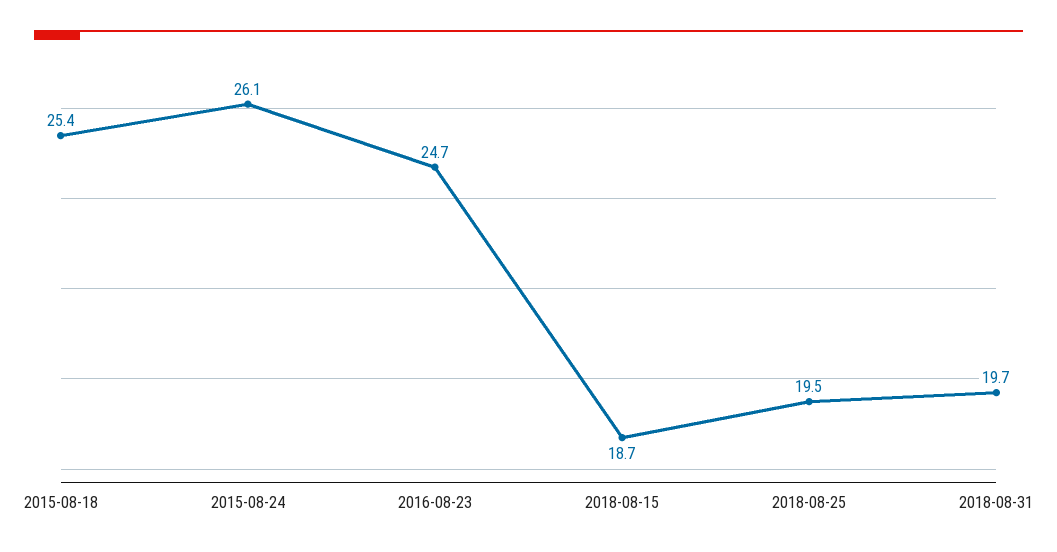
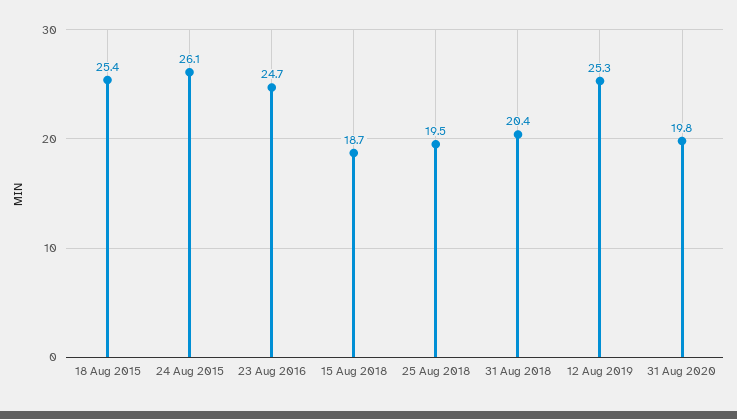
2018-08-31: 19.7 -> 20.4
12 Aug 2019: none -> 25.3
31 Aug 2020: none -> 19.8

